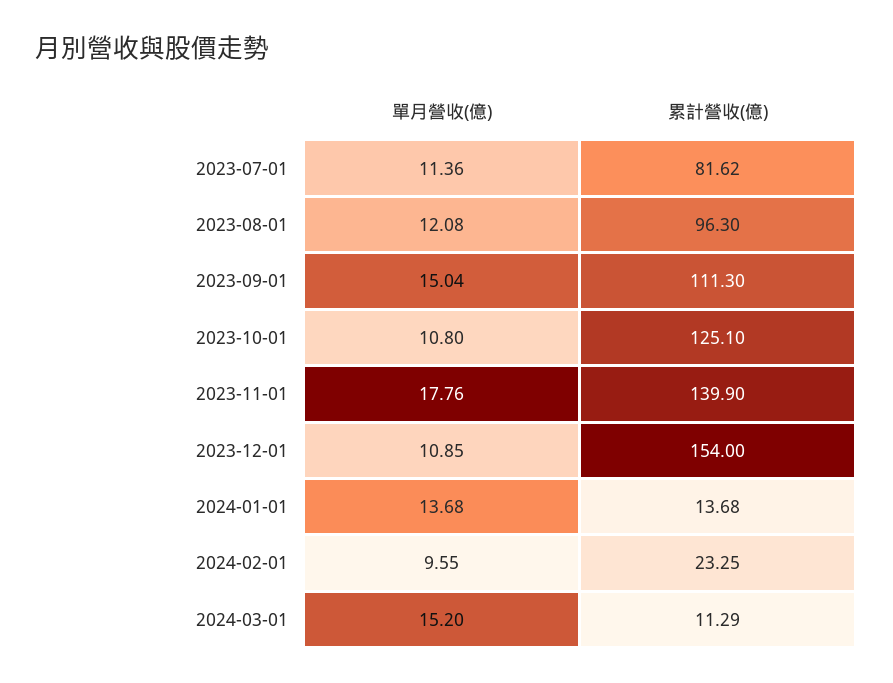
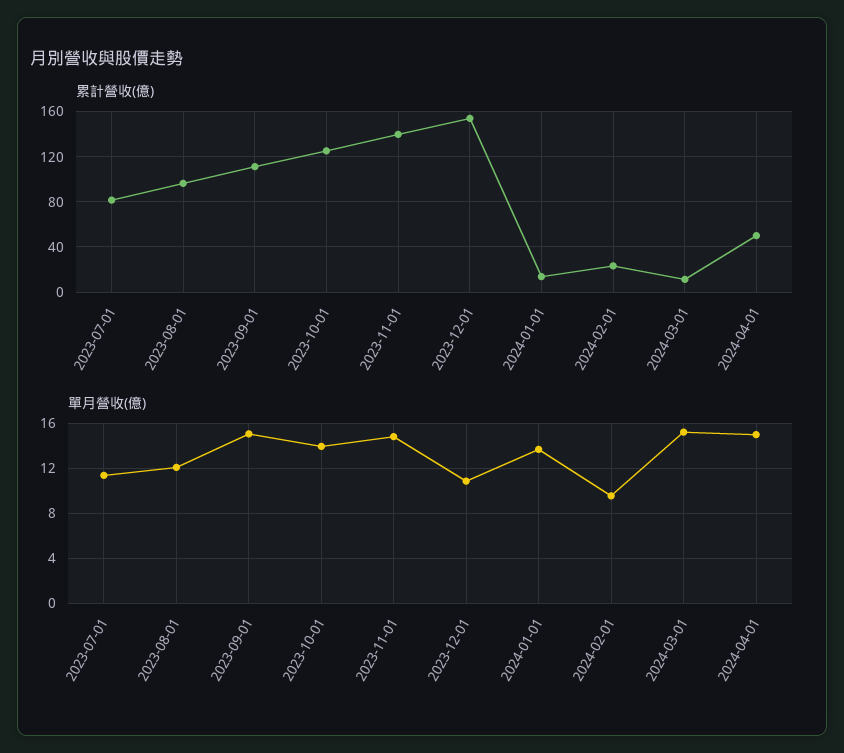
單月營收(億), 2023-10-01: 10.8 -> 14
單月營收(億), 2023-11-01: 17.76 -> 15
累計營收(億), 2024-04-01: none -> 50
單月營收(億), 2024-04-01: none -> 15

